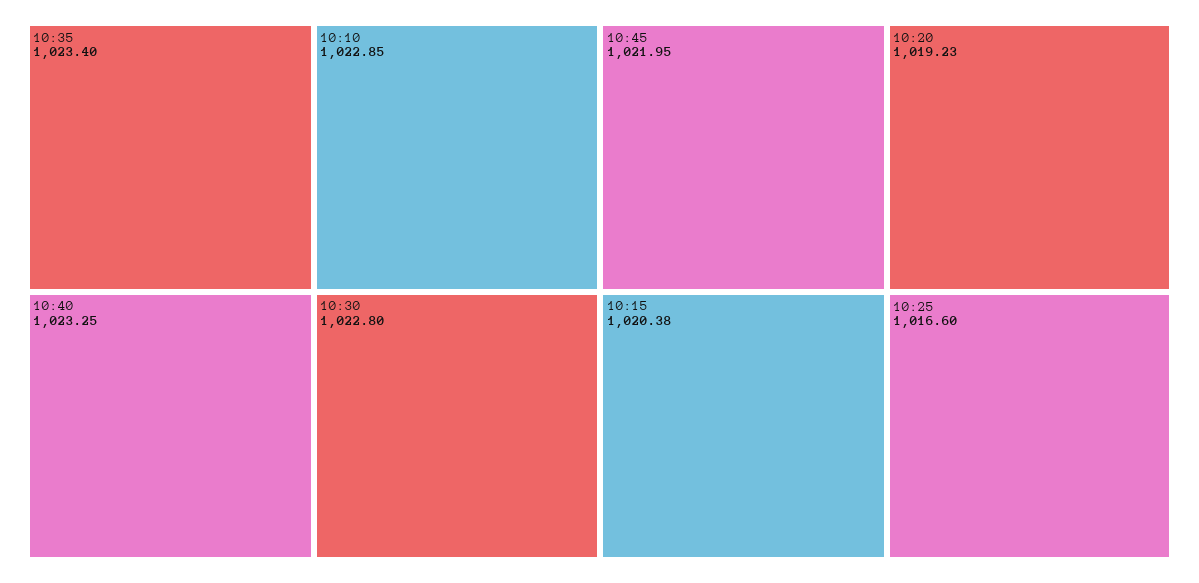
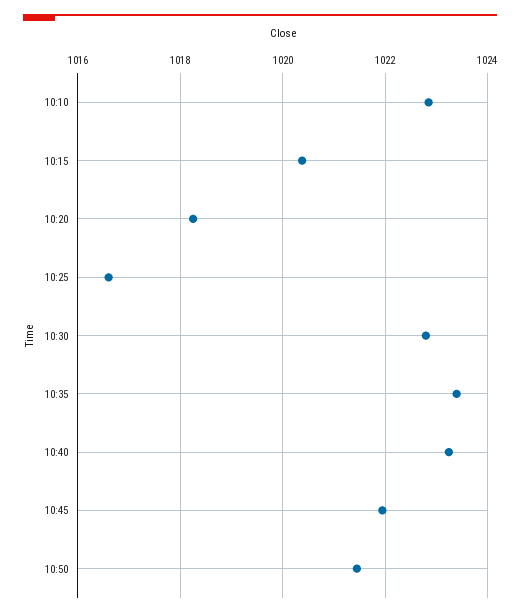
10:20: 1019.23 -> 1018.2
10:50: none -> 1021.4

